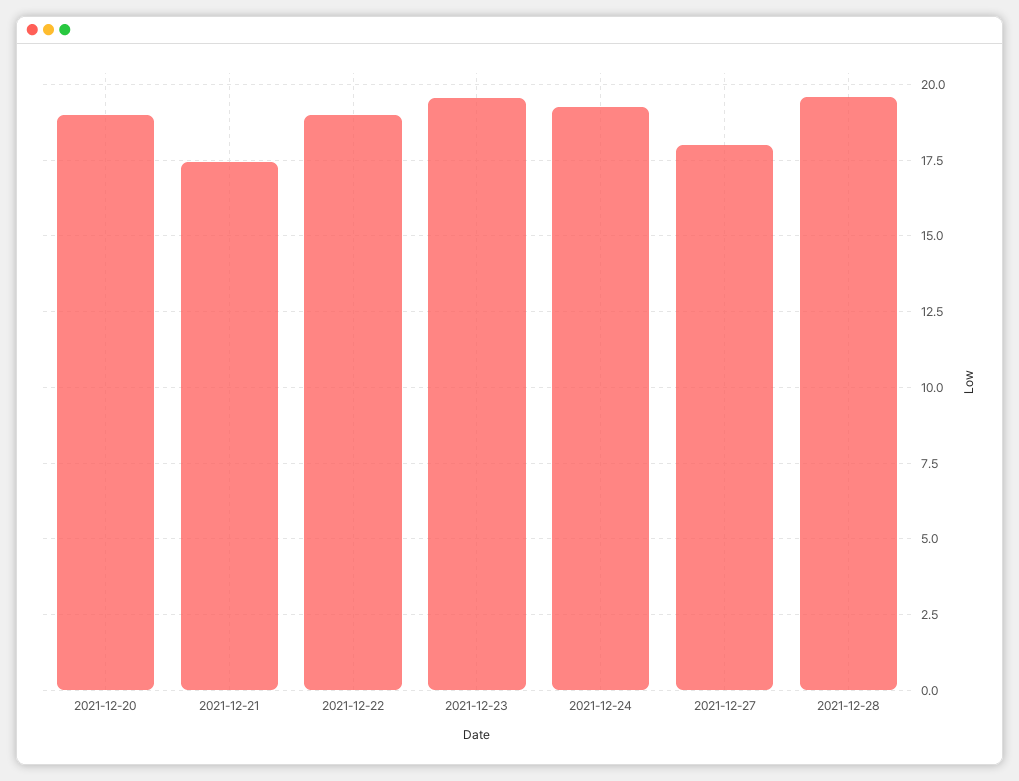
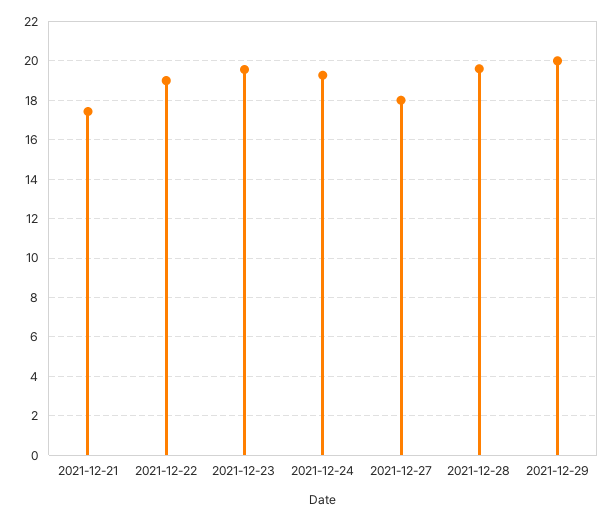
2021-12-20: 19 -> none
2021-12-29: none -> 20

